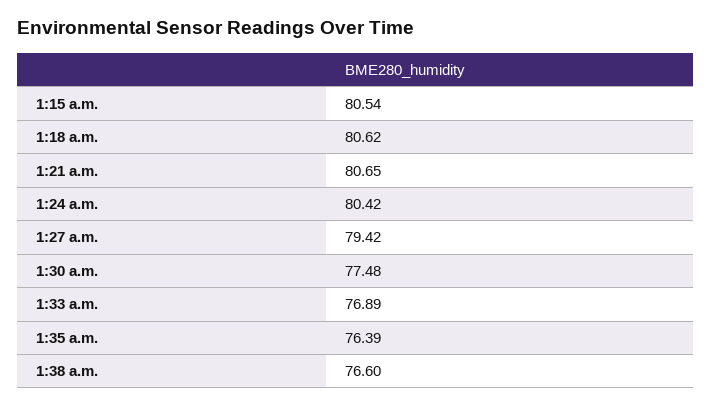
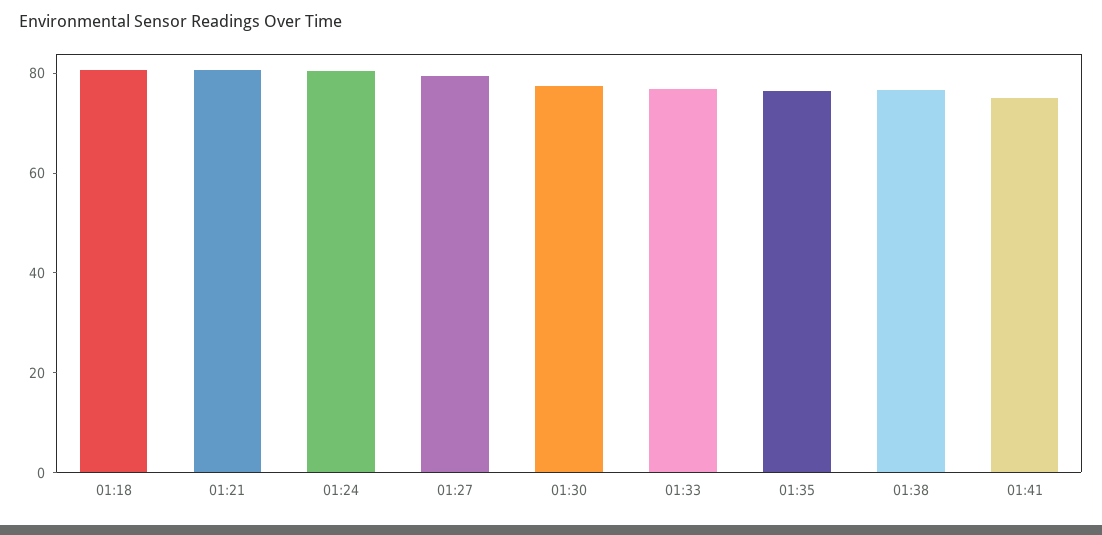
1:15 a.m.: 80.54 -> none
01:41: none -> 75

